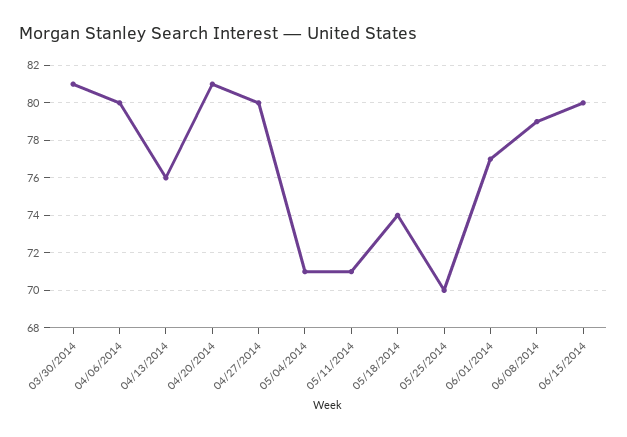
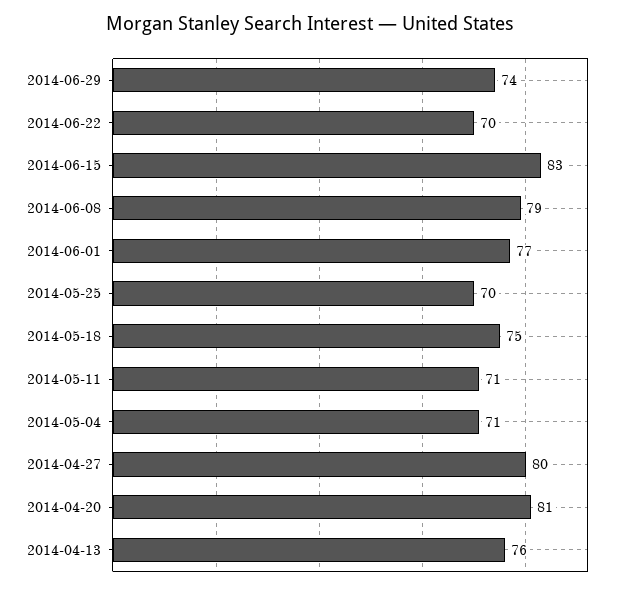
03/30/2014: 81 -> none
04/06/2014: 80 -> none
05/18/2014: 74 -> 75
06/15/2014: 80 -> 83
2014-06-29: none -> 74
2014-06-22: none -> 70

